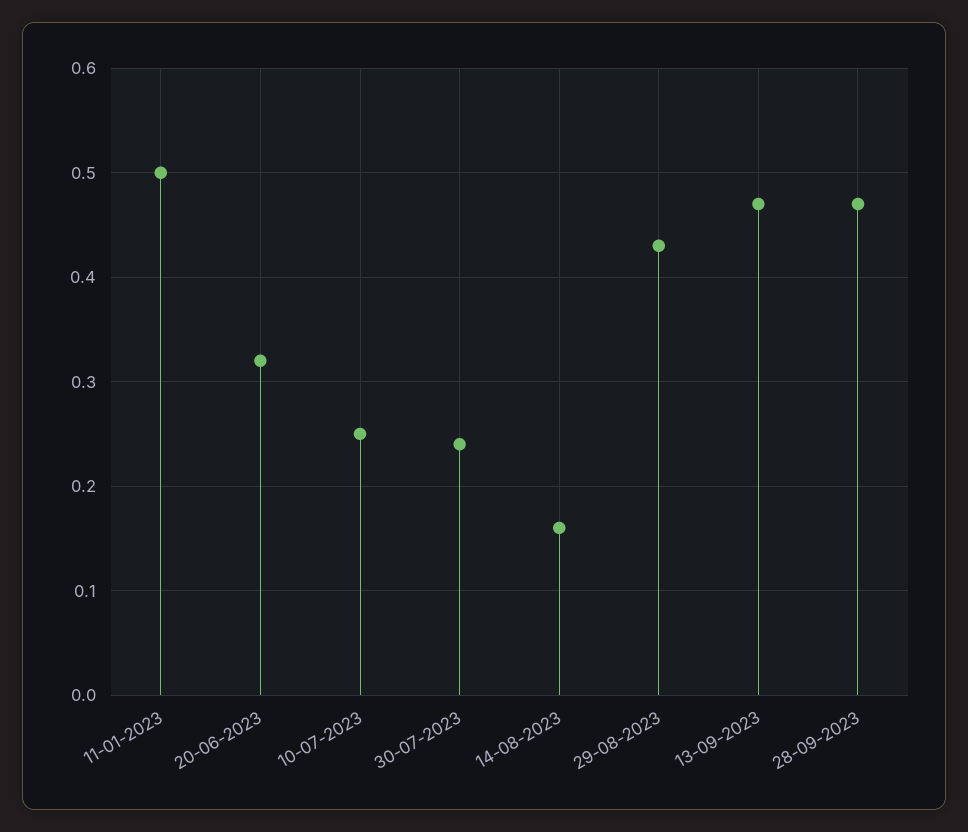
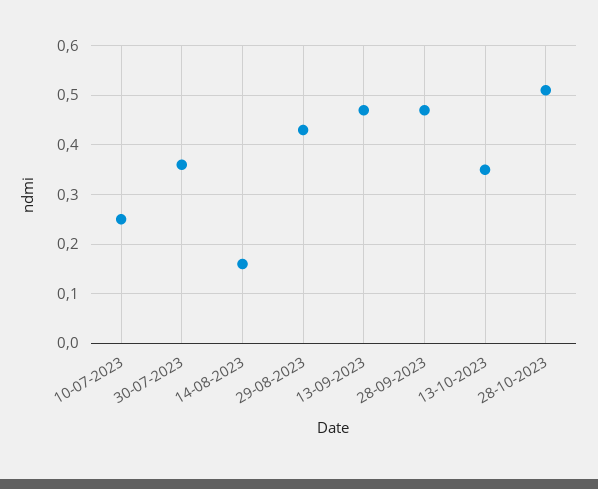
11-01-2023: 0.5 -> none
20-06-2023: 0.32 -> none
30-07-2023: 0.24 -> 0.35
13-10-2023: none -> 0.35
28-10-2023: none -> 0.5

